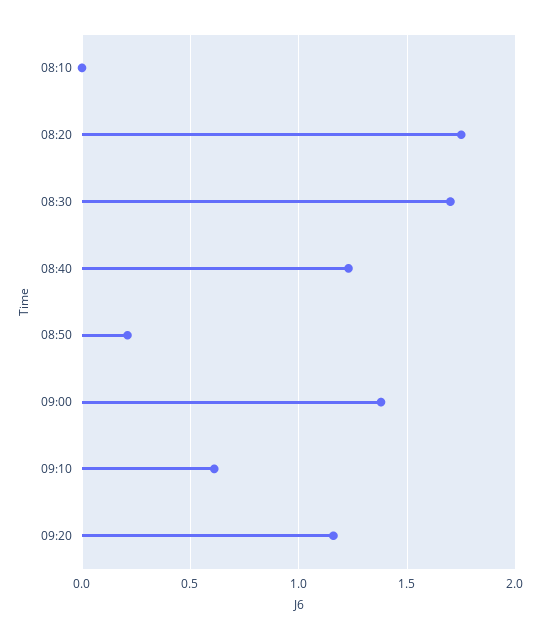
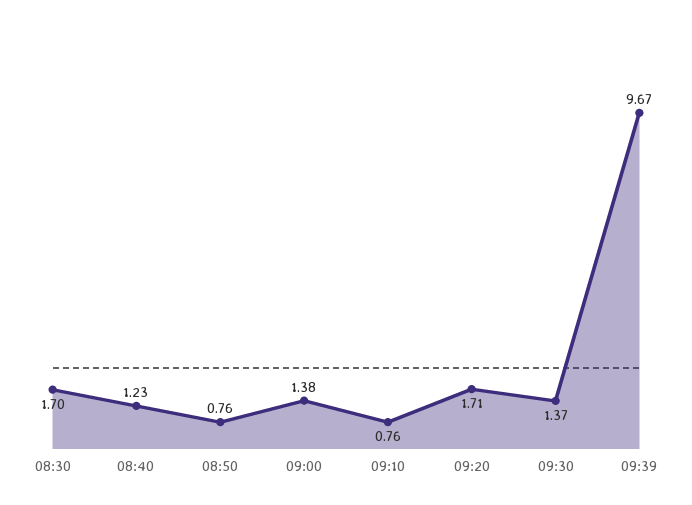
08:10: 0 -> none
08:20: 1.75 -> none
08:50: 0.2 -> 0.76
09:10: 0.6 -> 0.76
09:20: 1.15 -> 1.71
09:30: none -> 1.37
09:39: none -> 9.67

